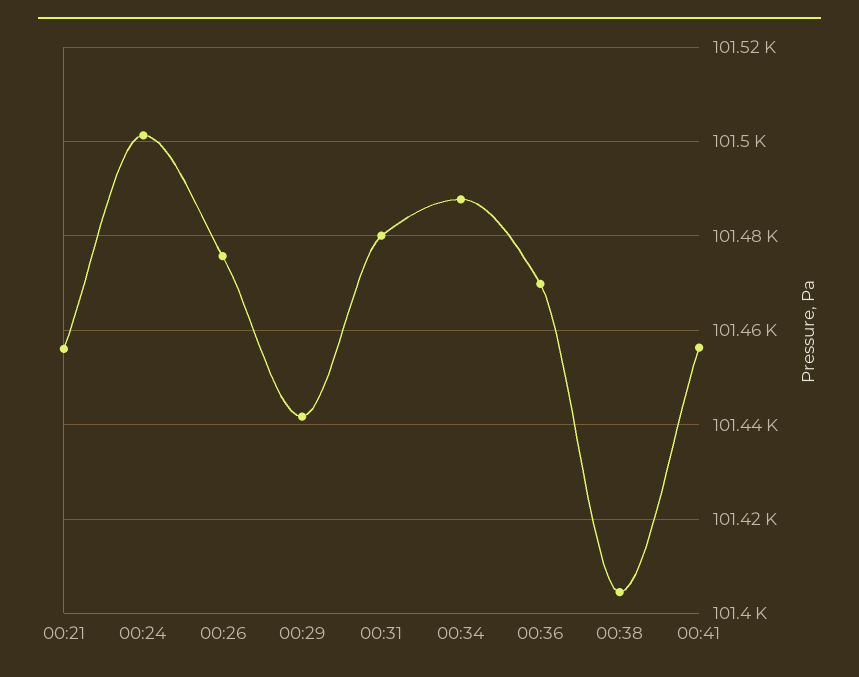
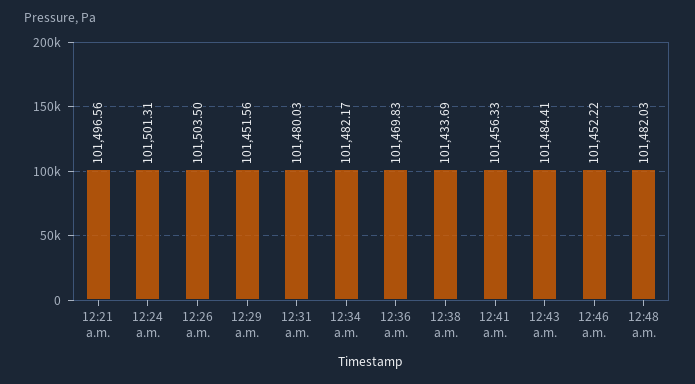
00:21: 101456 -> 101496.56
00:26: 101476 -> 101503.5
00:29: 101442 -> 101451.56
00:34: 101488 -> 101482.17
00:38: 101404 -> 101433.69
12:43 a.m.: none -> 101484.41
12:46 a.m.: none -> 101452.22
12:48 a.m.: none -> 101482.03

